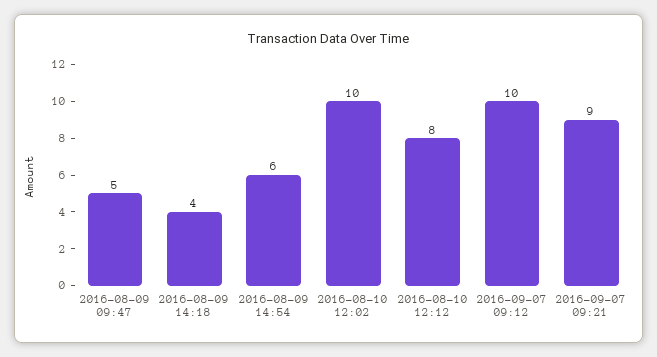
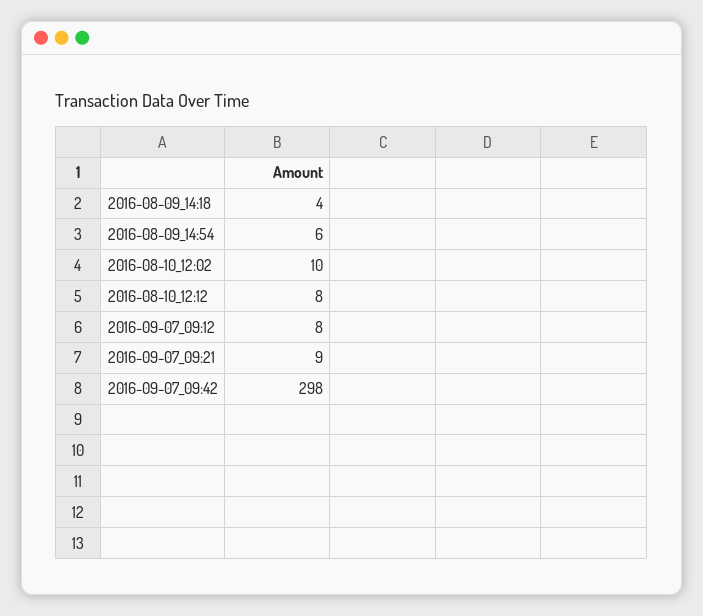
2016-08-09 09:47: 5 -> none
2016-09-07 09:12: 10 -> 8
2016-09-07_09:42: none -> 298

